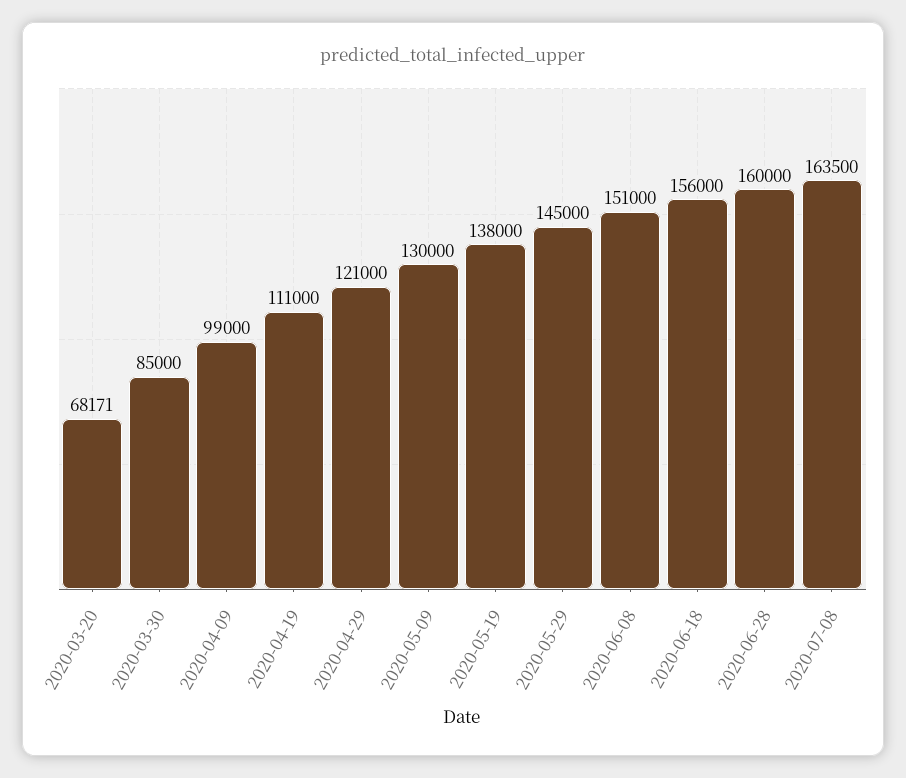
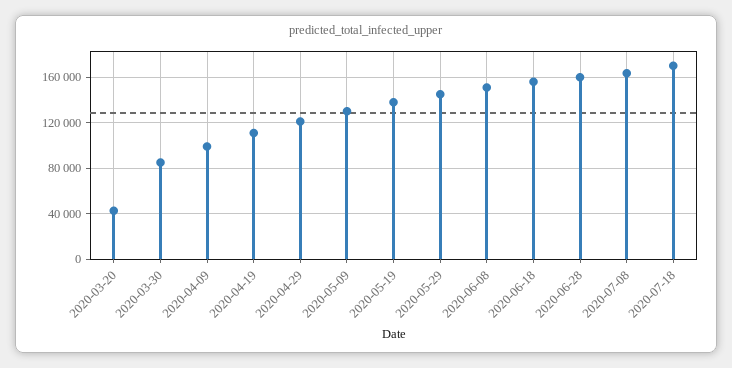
2020-03-20: 68171 -> 40000
2020-07-18: none -> 170000

